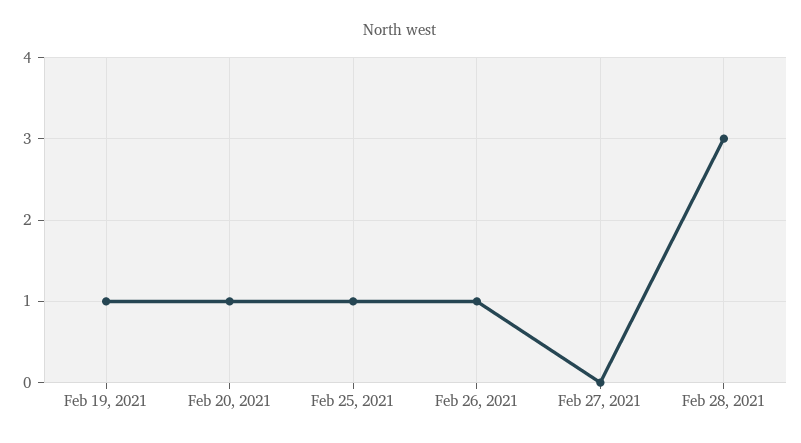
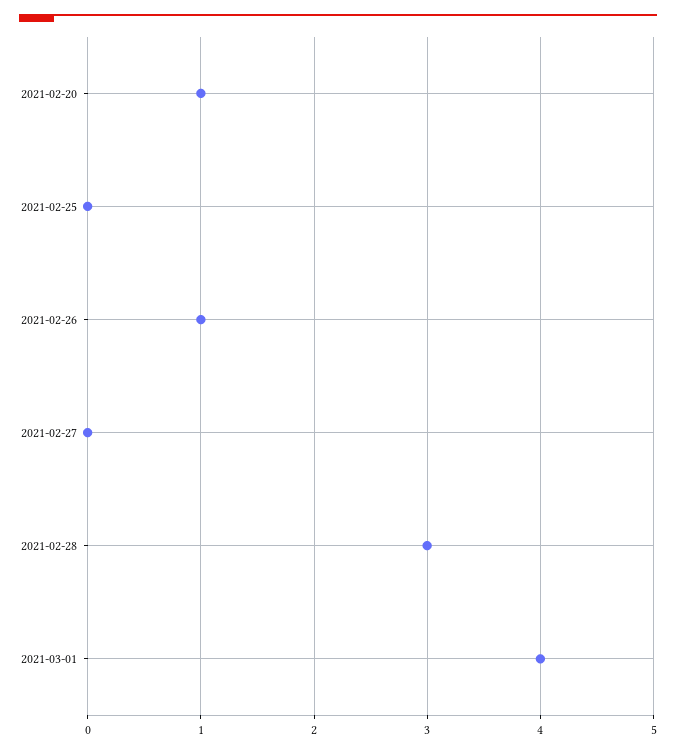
Feb 19, 2021: 1 -> none
Feb 25, 2021: 1 -> 0
2021-03-01: none -> 4

